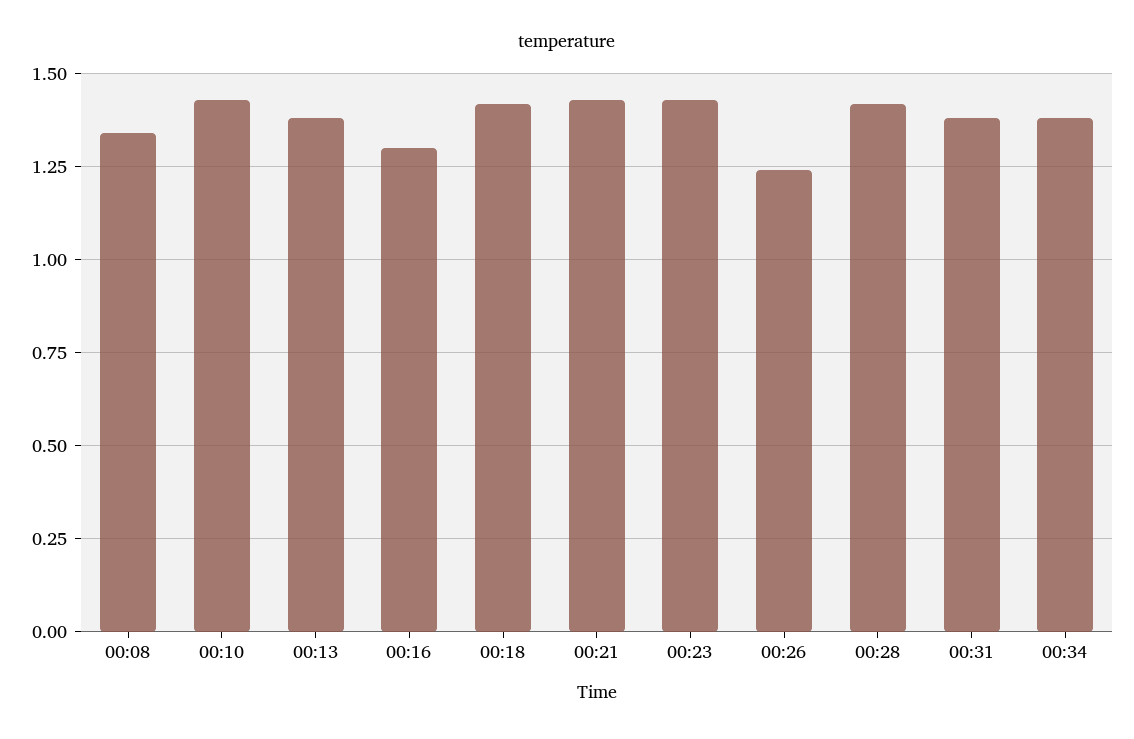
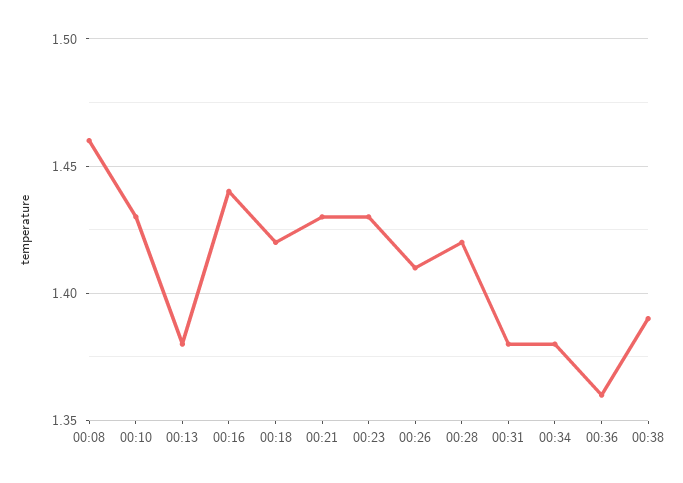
00:08: 1.35 -> 1.46
00:16: 1.3 -> 1.44
00:26: 1.25 -> 1.41
00:36: none -> 1.36
00:38: none -> 1.39

